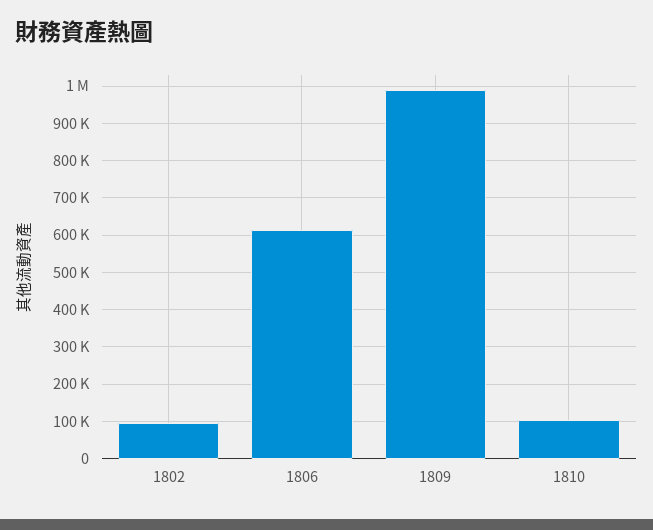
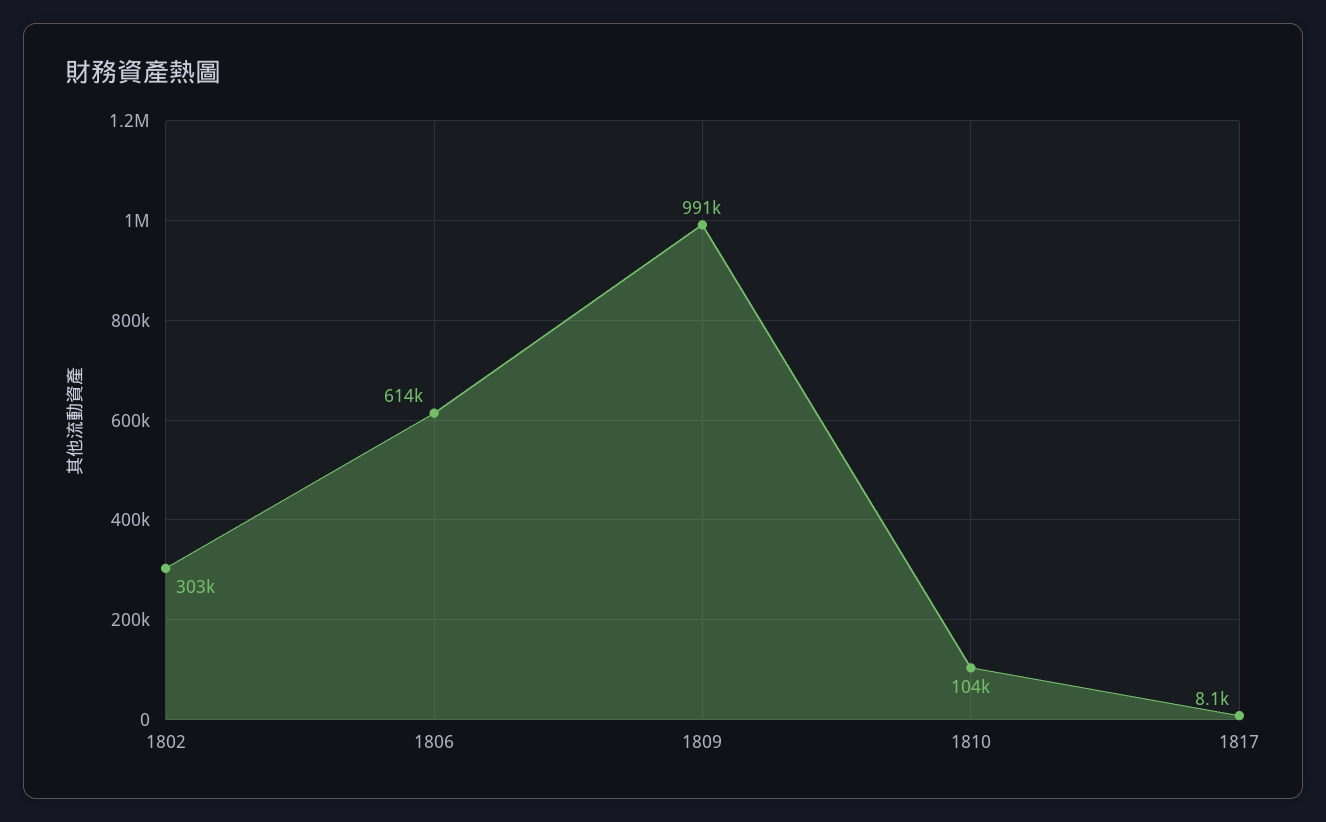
1802: 100000 -> 303000
1817: none -> 8100

